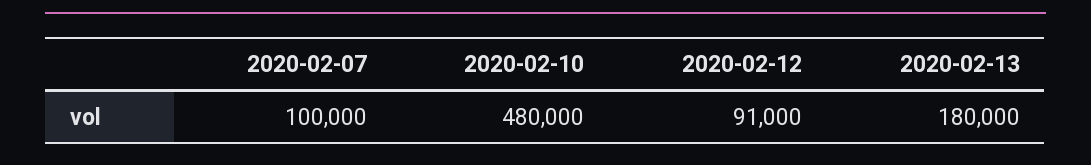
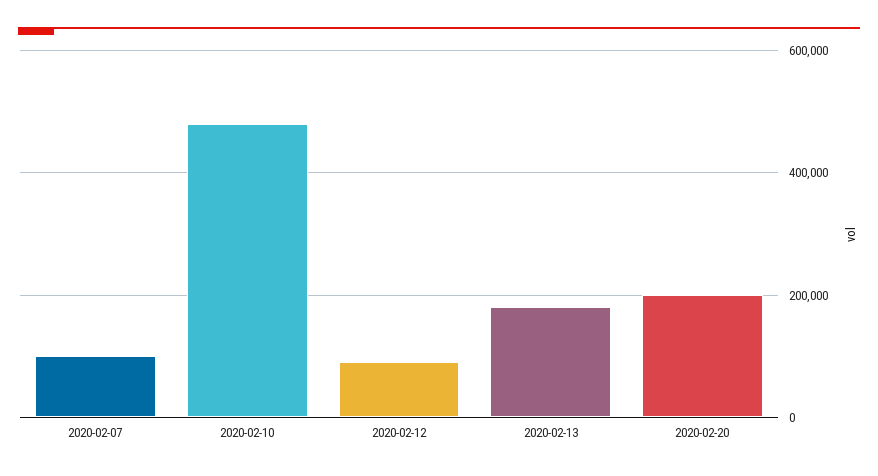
2020-02-20: none -> 200000

